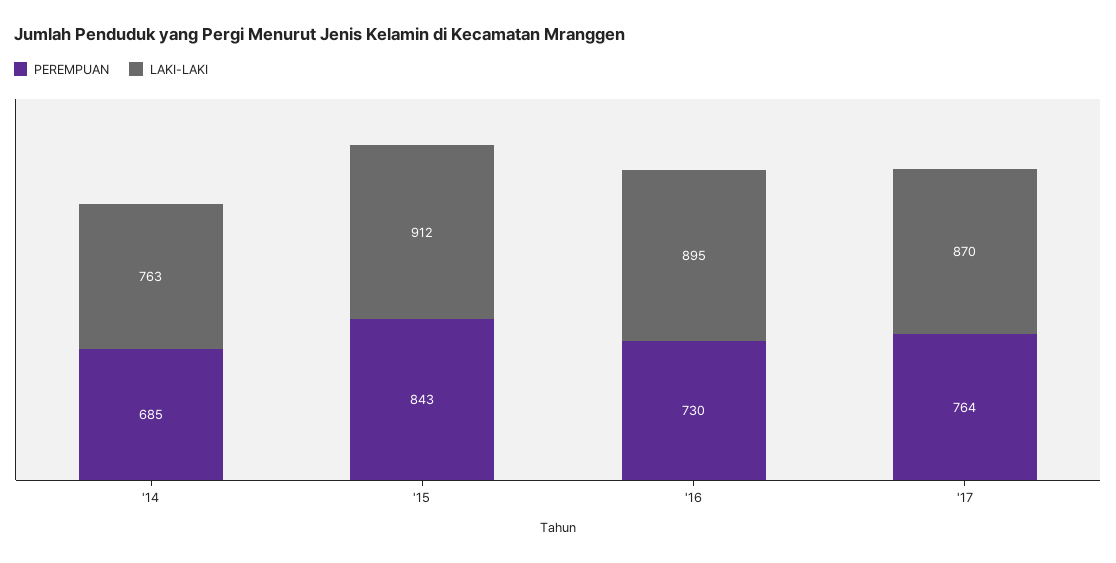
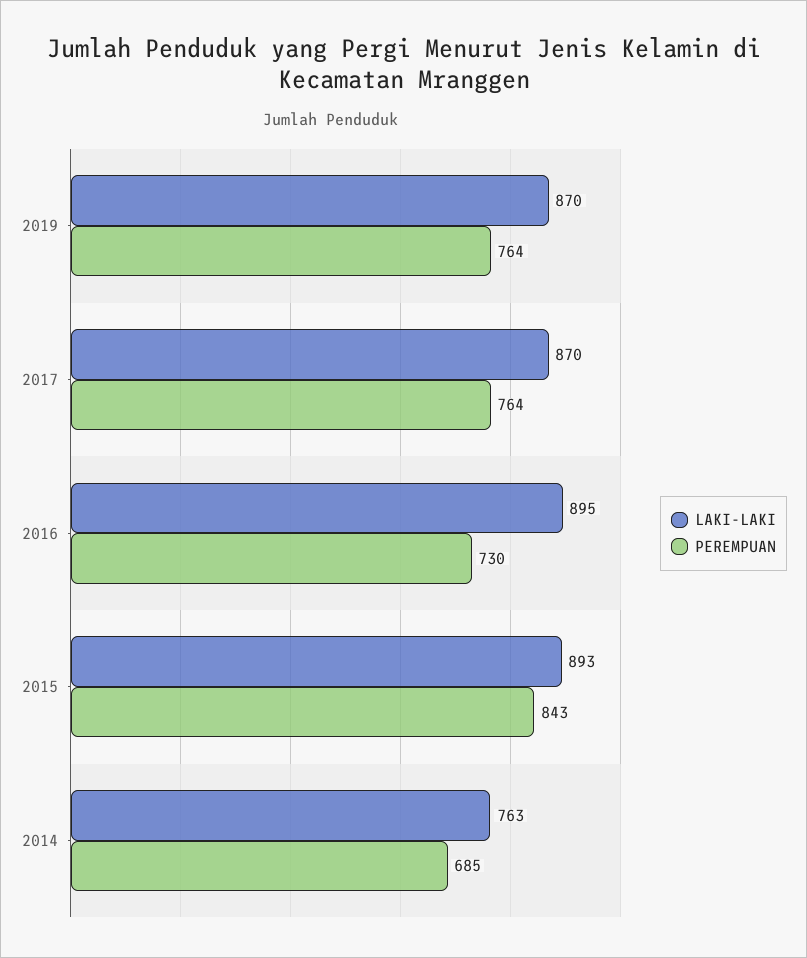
LAKI-LAKI, '15: 912 -> 893
LAKI-LAKI, 2019: none -> 870
PEREMPUAN, 2019: none -> 764

